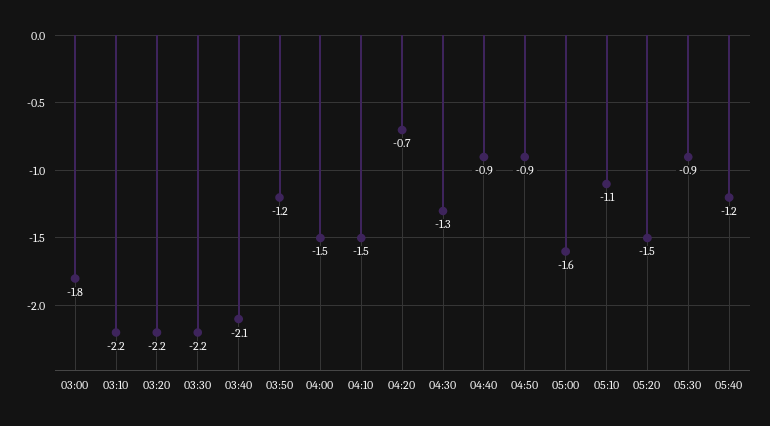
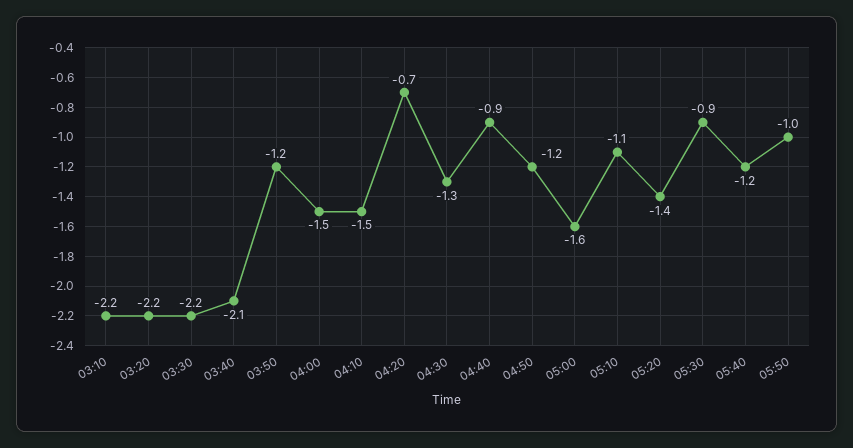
03:00: -1.8 -> none
04:50: -0.9 -> -1.2
05:20: -1.5 -> -1.4
05:50: none -> -1

